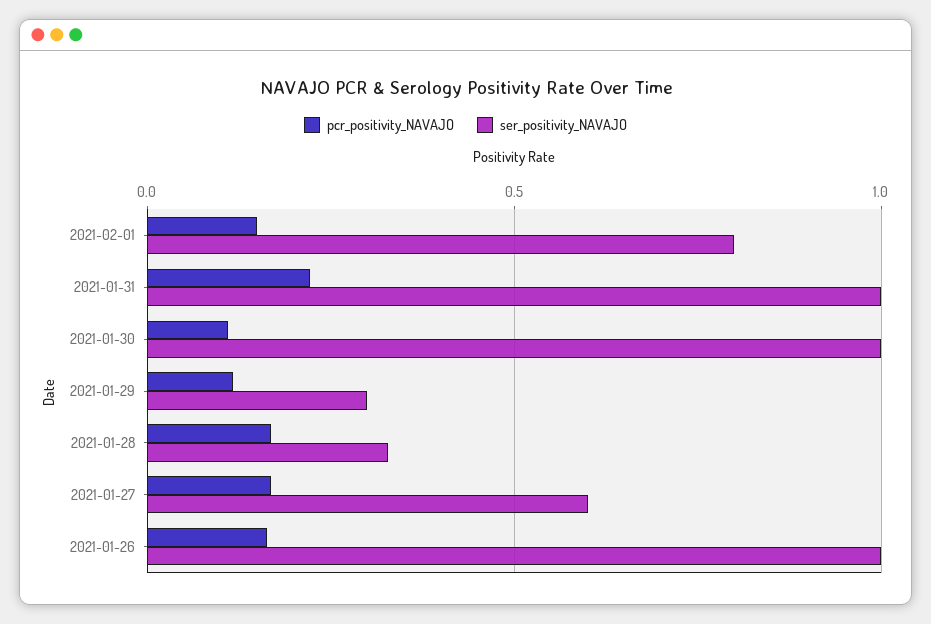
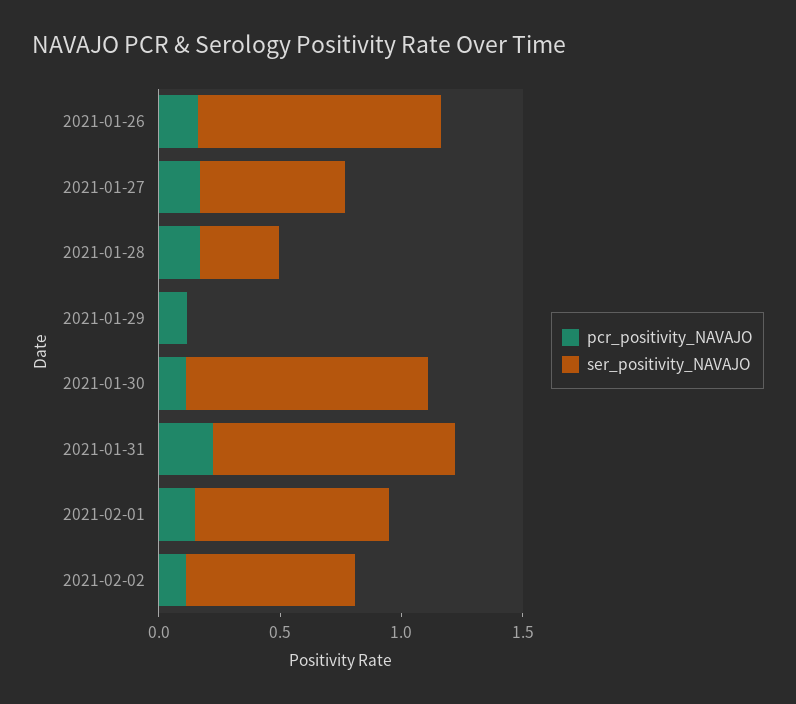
ser_positivity_NAVAJO, 2021-01-29: 0.3 -> 0
pcr_positivity_NAVAJO, 2021-02-02: none -> 0.1
ser_positivity_NAVAJO, 2021-02-02: none -> 0.7

